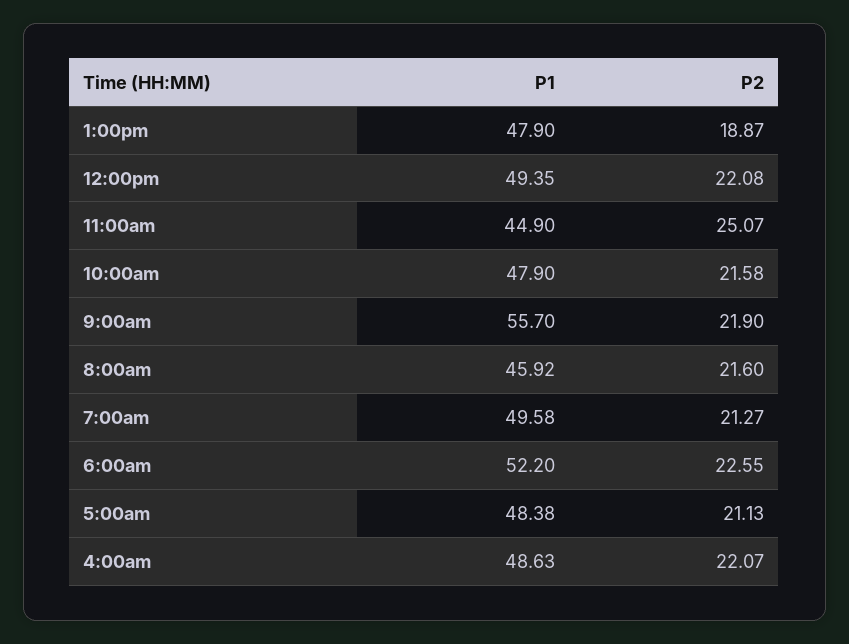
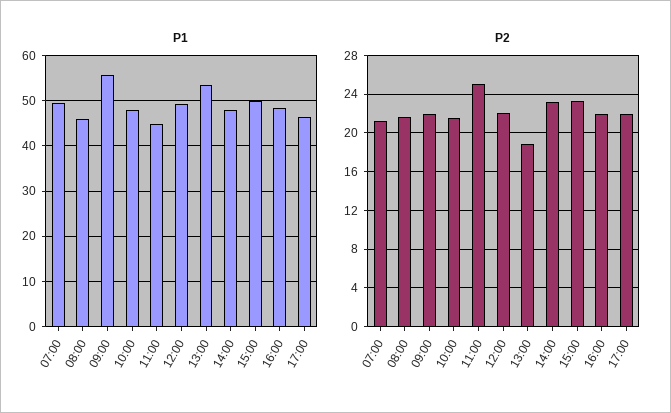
P1, 1:00pm: 47.9 -> 54
P1, 6:00am: 52.2 -> none
P2, 6:00am: 22.55 -> none
P1, 5:00am: 48.38 -> none
P2, 5:00am: 21.13 -> none
P1, 4:00am: 48.63 -> none
P2, 4:00am: 22.07 -> none
P1, 14:00: none -> 48
P1, 15:00: none -> 50
P1, 16:00: none -> 48
P1, 17:00: none -> 46
P2, 14:00: none -> 23
P2, 15:00: none -> 23
P2, 16:00: none -> 22
P2, 17:00: none -> 22

